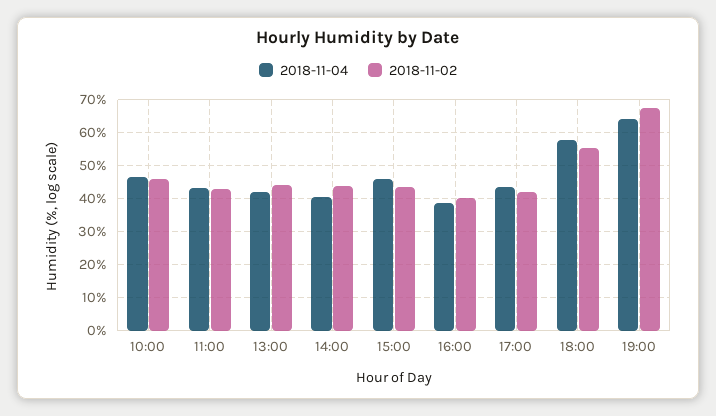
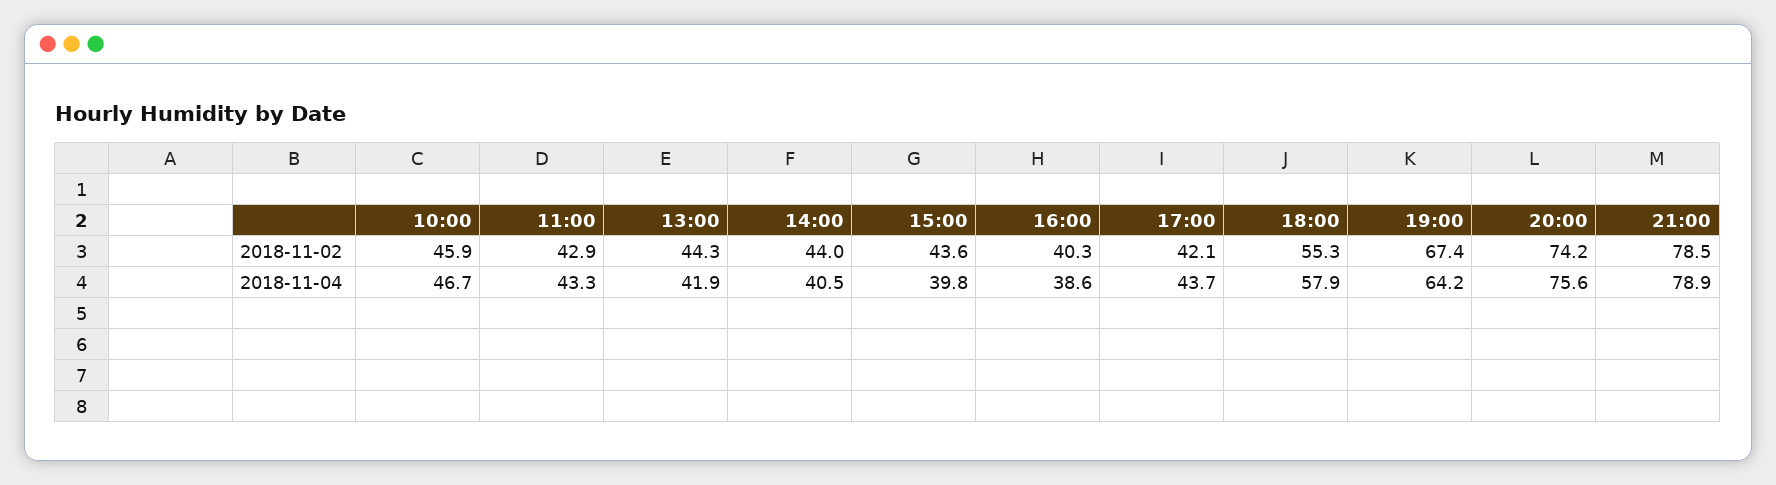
2018-11-04, 15:00: 46 -> 39.8
2018-11-02, 20:00: none -> 74.2
2018-11-02, 21:00: none -> 78.5
2018-11-04, 20:00: none -> 75.6
2018-11-04, 21:00: none -> 78.9

